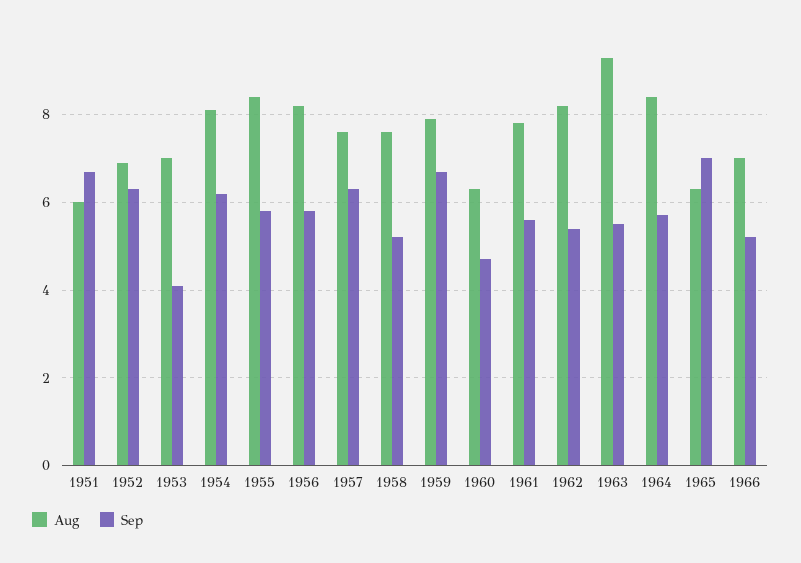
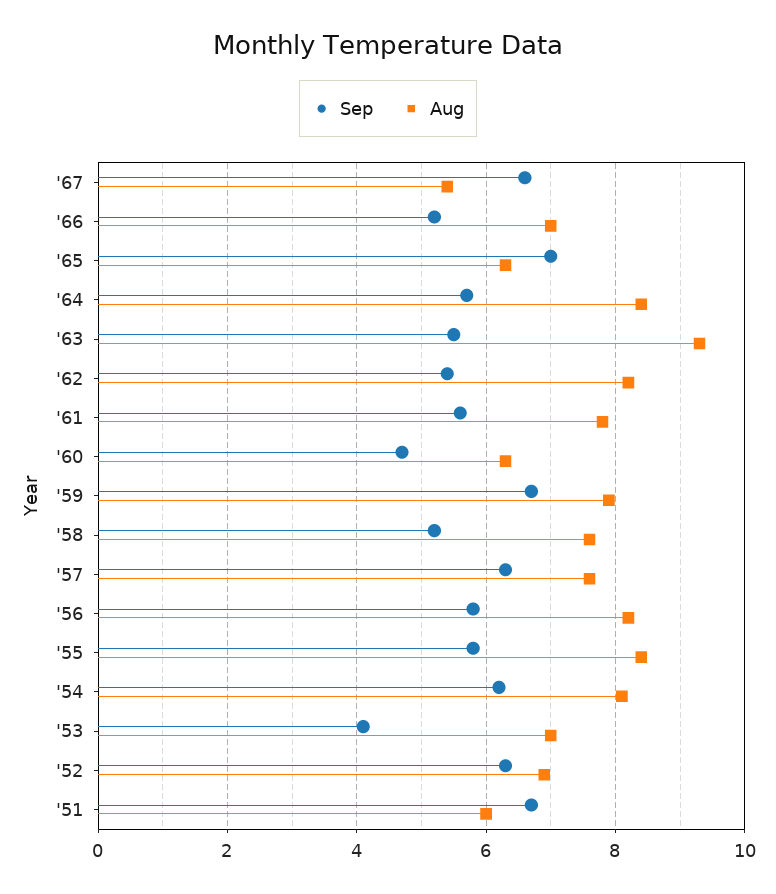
Sep, '67: none -> 6.5
Aug, '67: none -> 5.5

